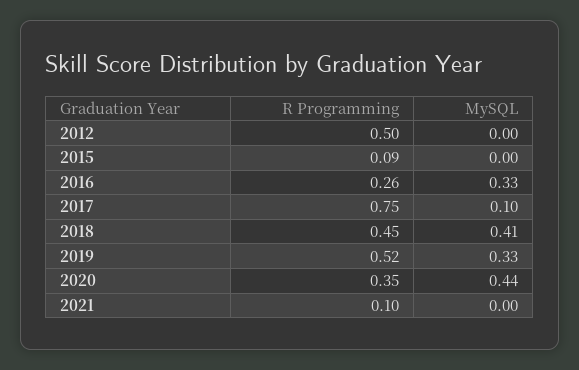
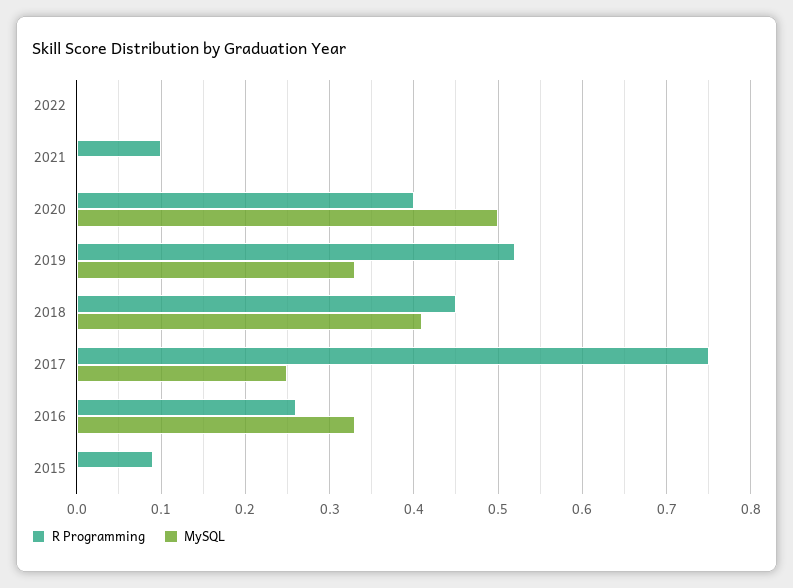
R Programming, 2012: 0.5 -> none
MySQL, 2012: 0 -> none
MySQL, 2017: 0.1 -> 0.25
R Programming, 2020: 0.35 -> 0.4
MySQL, 2020: 0.44 -> 0.5
R Programming, 2022: none -> 0
MySQL, 2022: none -> 0

